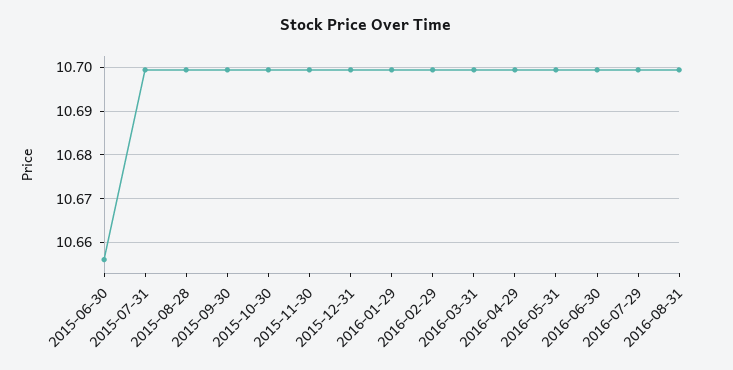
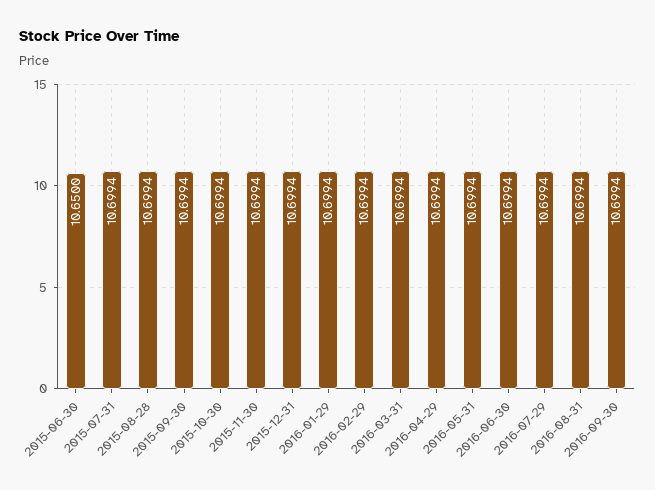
2015-06-30: 10.656 -> 10.65
2016-09-30: none -> 10.6994

